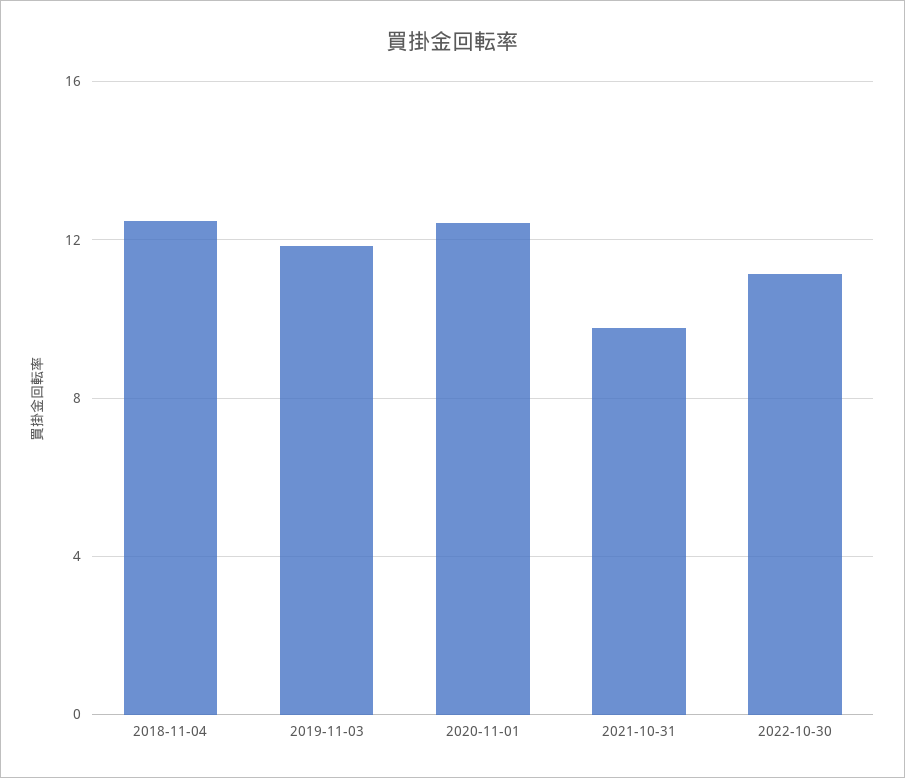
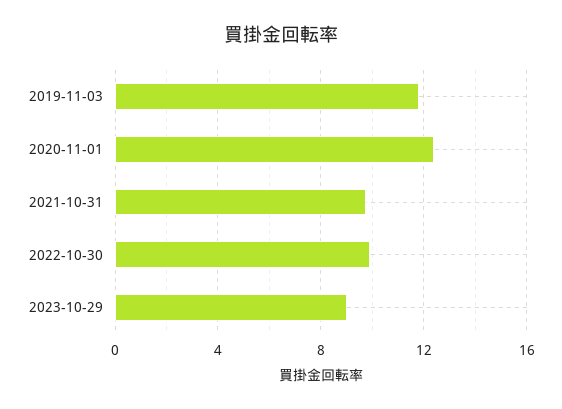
2018-11-04: 12.5 -> none
2022-10-30: 11 -> 10
2023-10-29: none -> 9

